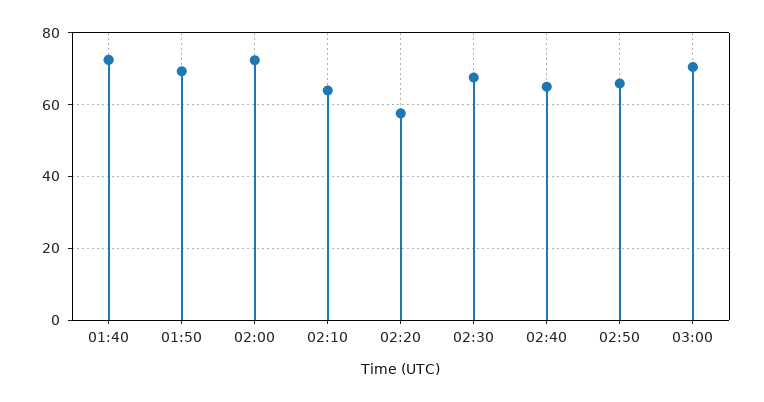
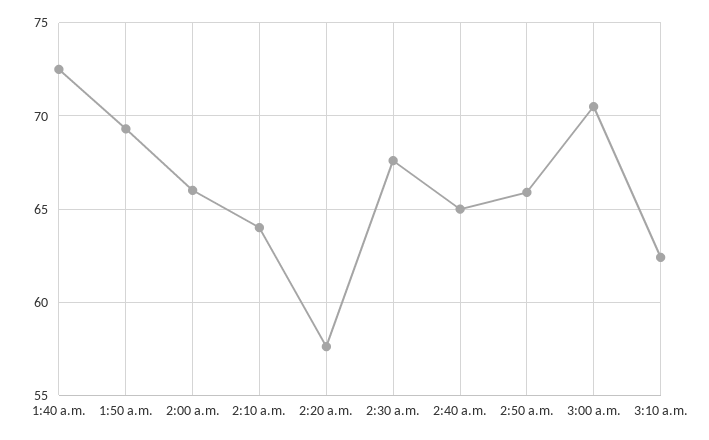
02:00: 72 -> 66
3:10 a.m.: none -> 62.5

